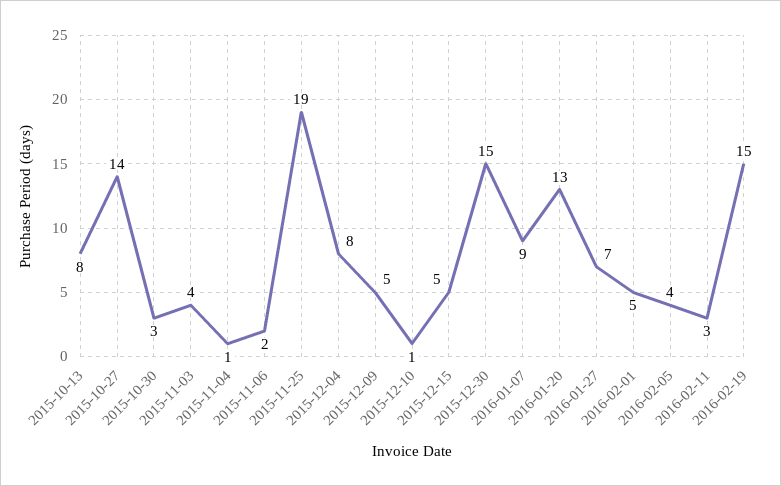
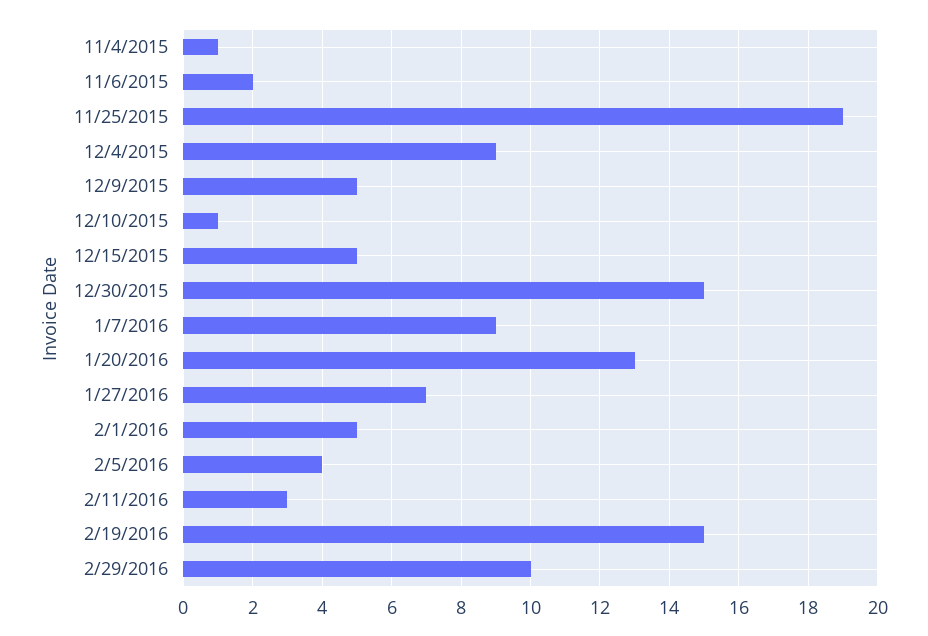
2015-10-13: 8 -> none
2015-10-27: 14 -> none
2015-10-30: 3 -> none
2015-11-03: 4 -> none
2015-12-04: 8 -> 9
2/29/2016: none -> 10

